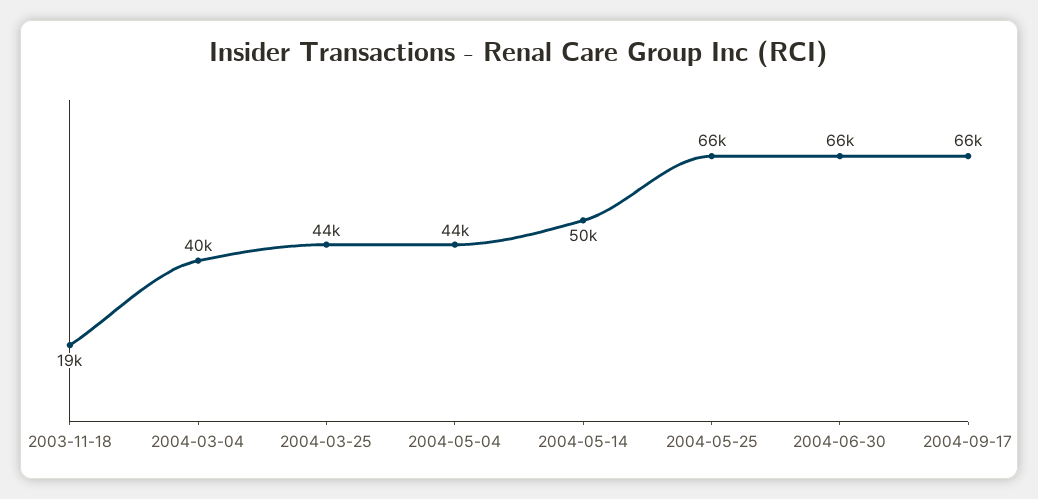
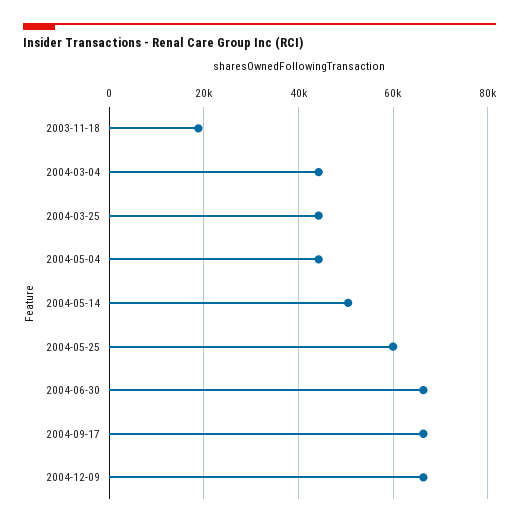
2004-03-04: 40000 -> 44000
2004-05-25: 66000 -> 60000
2004-12-09: none -> 66000

